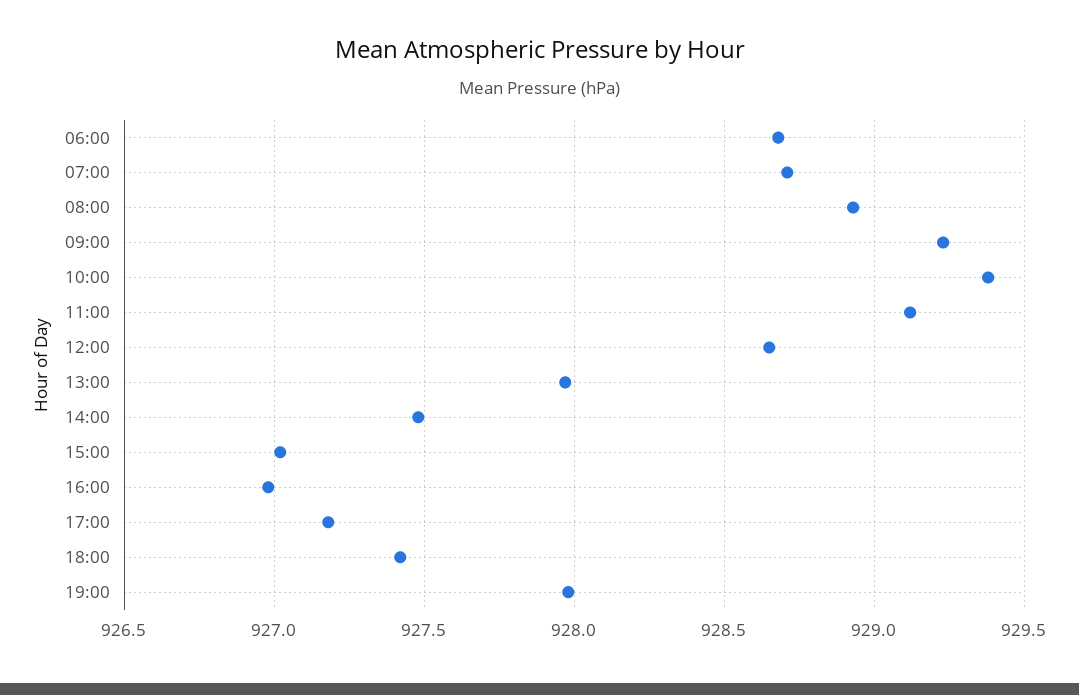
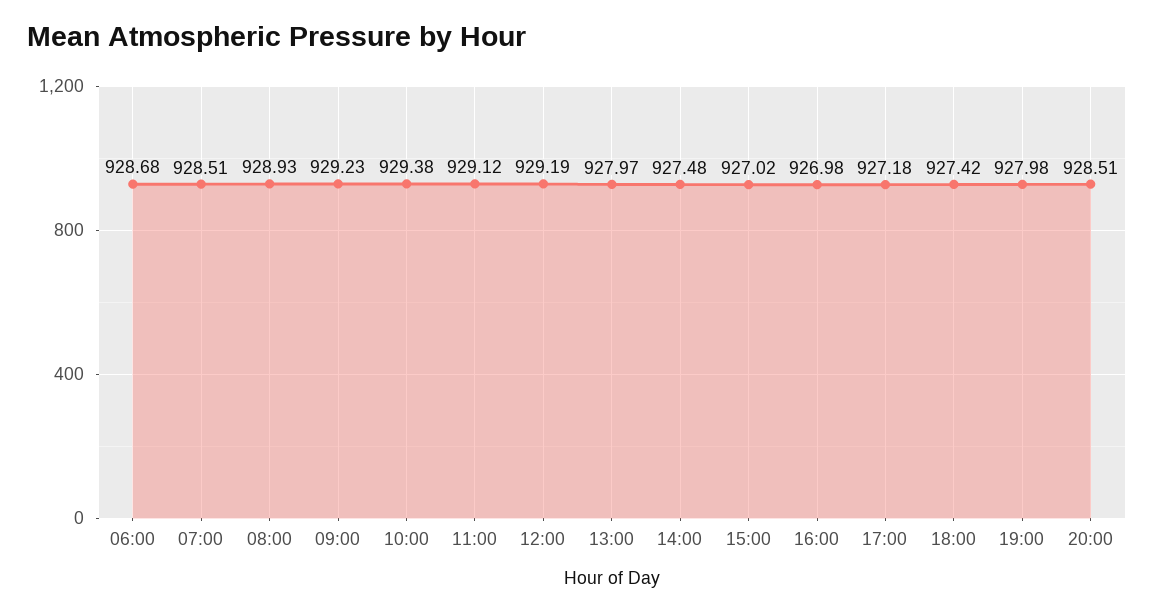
07:00: 928.7 -> 928.51
12:00: 928.65 -> 929.19
20:00: none -> 928.51

